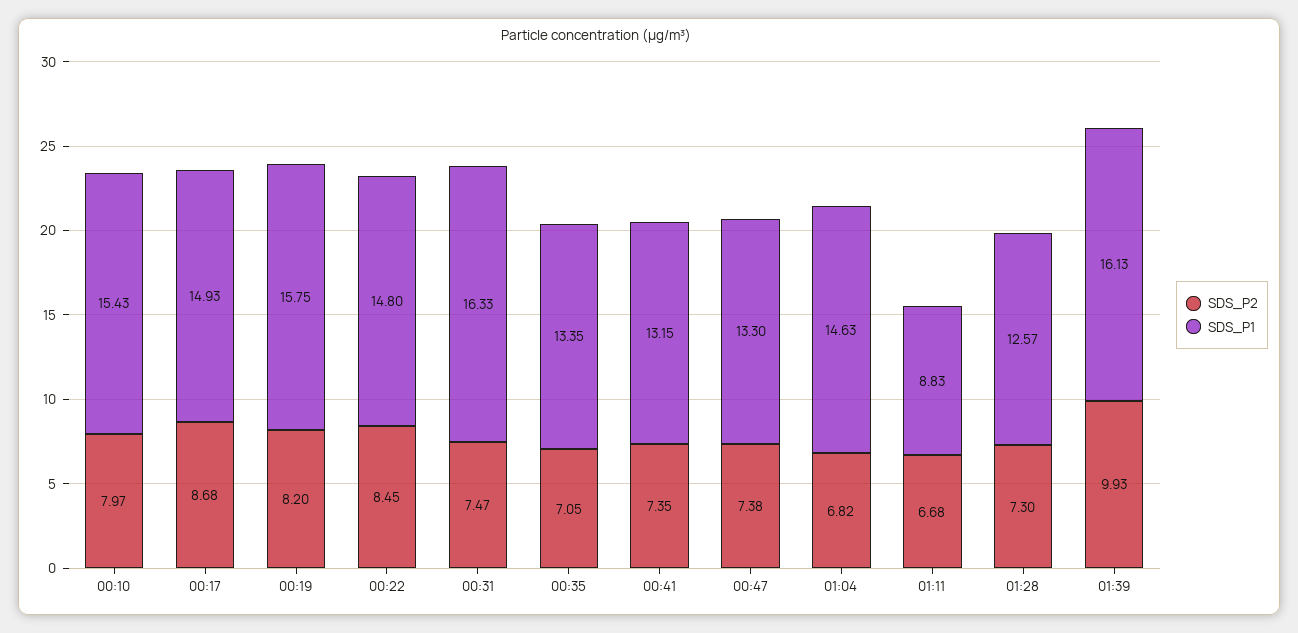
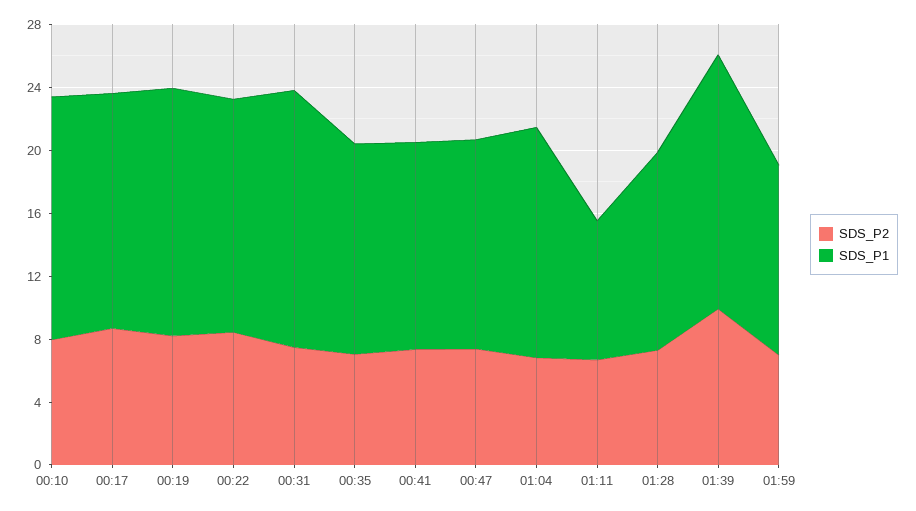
SDS_P2, 01:59: none -> 7
SDS_P1, 01:59: none -> 12

